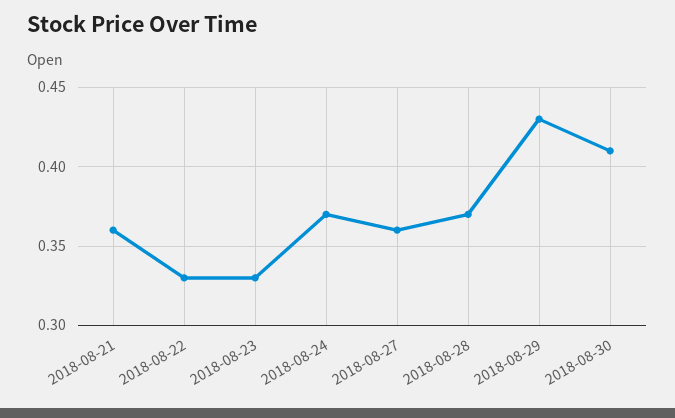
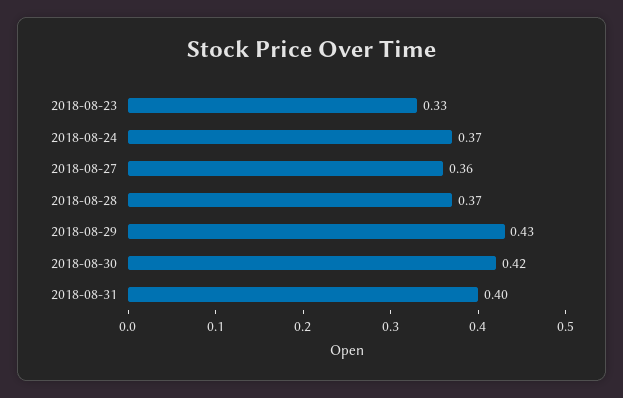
2018-08-21: 0.36 -> none
2018-08-22: 0.33 -> none
2018-08-30: 0.41 -> 0.42
2018-08-31: none -> 0.4

